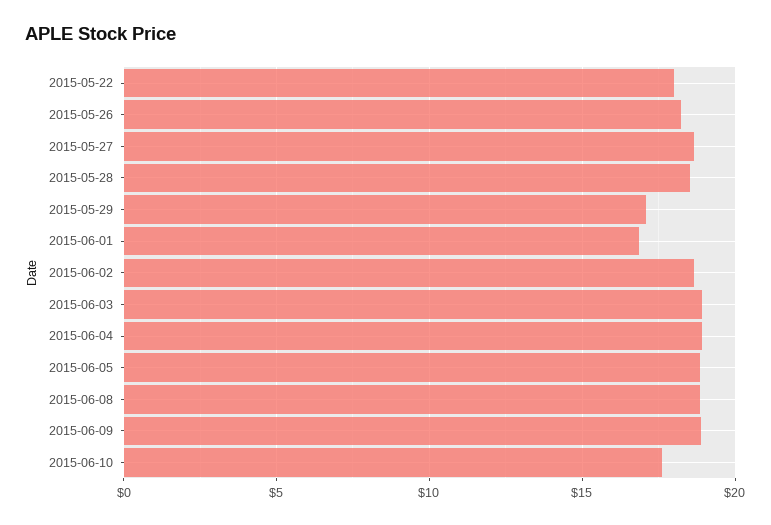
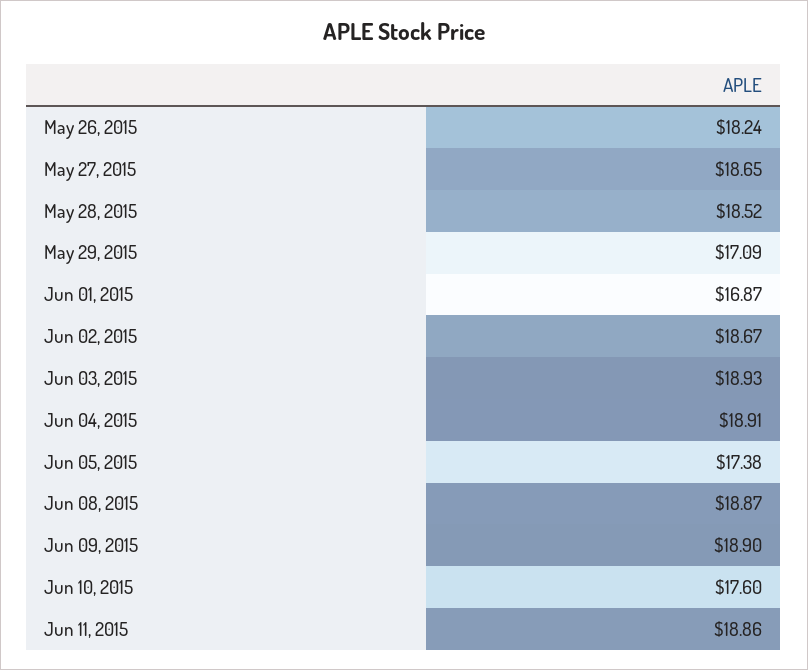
2015-05-22: 18 -> none
2015-06-05: 19 -> 17.38
Jun 11, 2015: none -> 18.86

